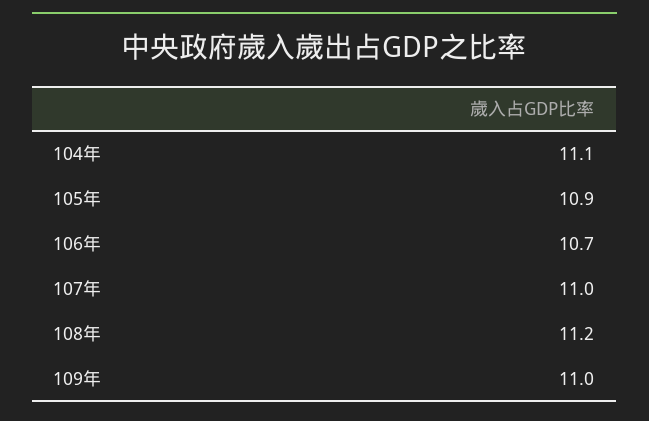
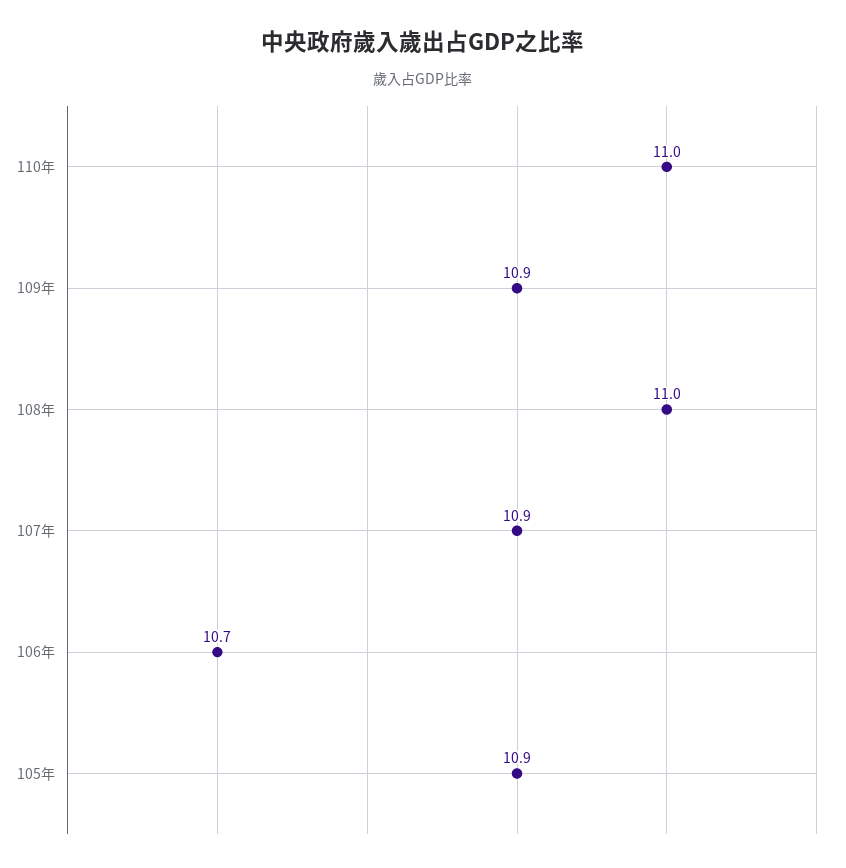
104年: 11.1 -> none
107年: 11 -> 10.9
108年: 11.2 -> 11
109年: 11 -> 10.9
110年: none -> 11

